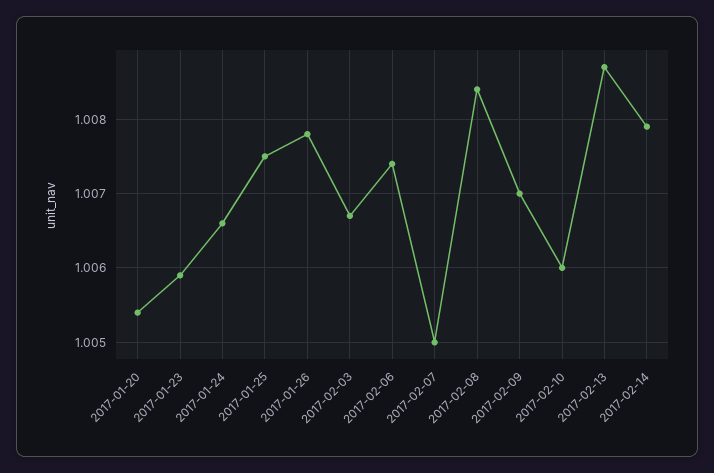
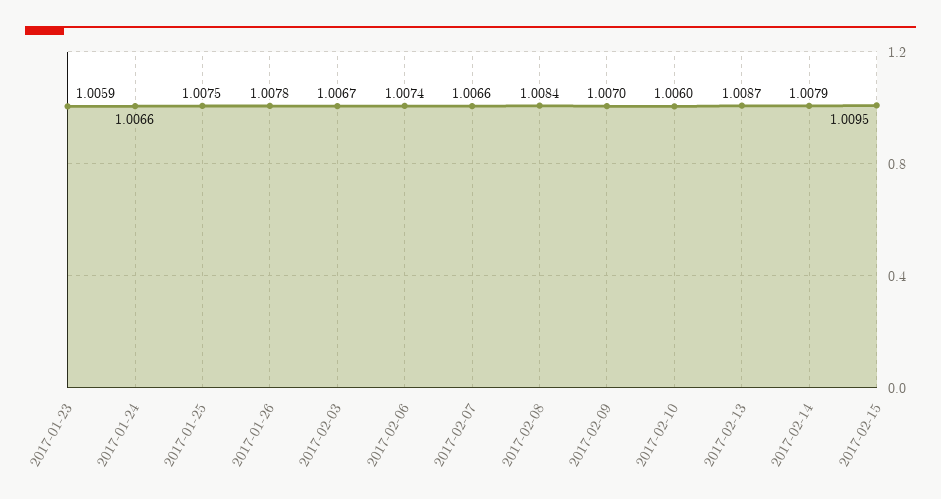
2017-01-20: 1.0054 -> none
2017-02-07: 1.005 -> 1.0066
2017-02-15: none -> 1.0095

